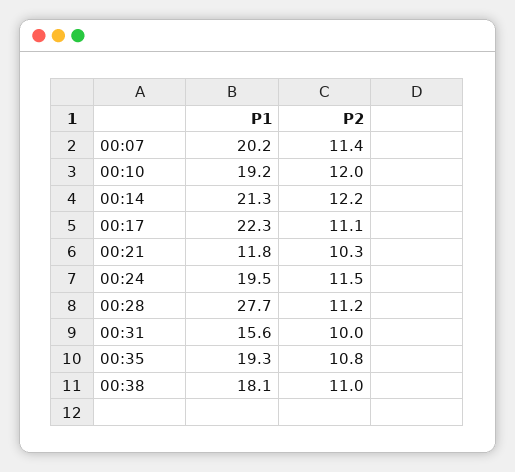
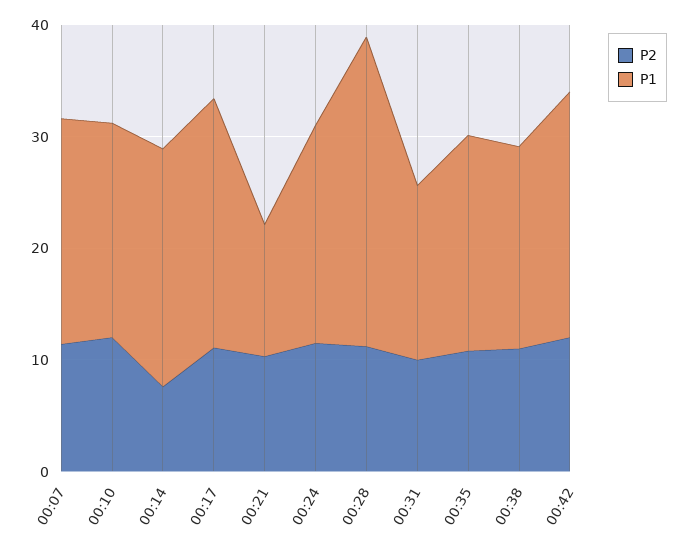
P2, 00:14: 12.2 -> 8
P2, 00:42: none -> 12
P1, 00:42: none -> 22

